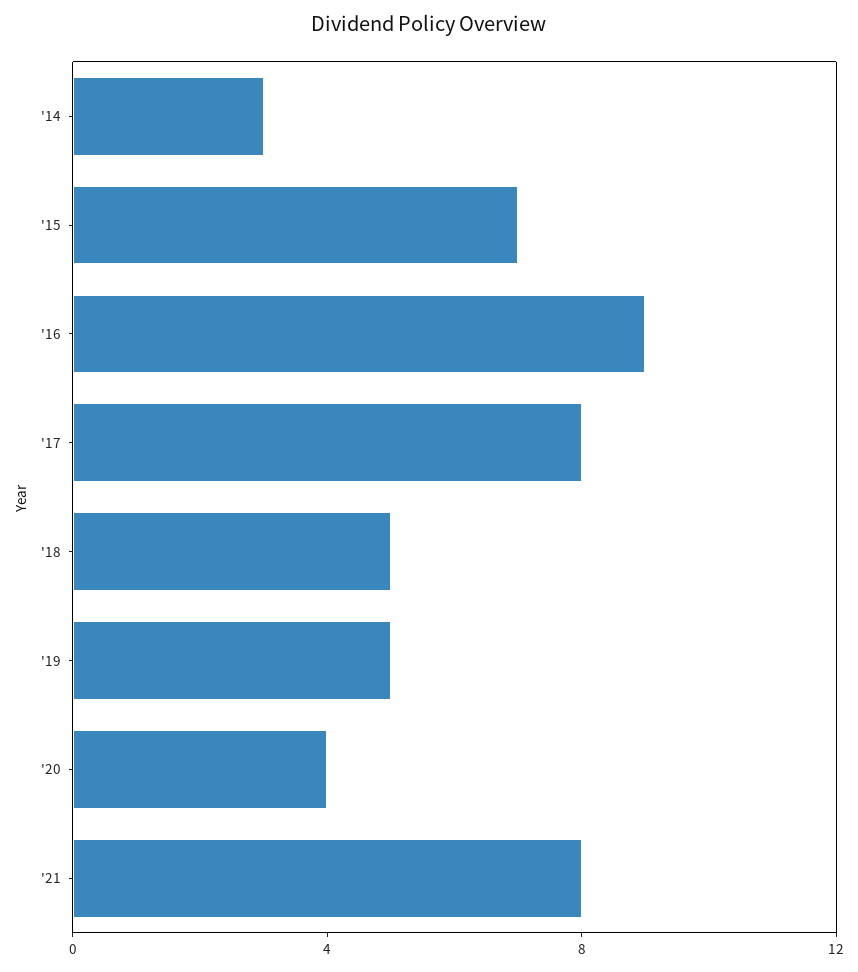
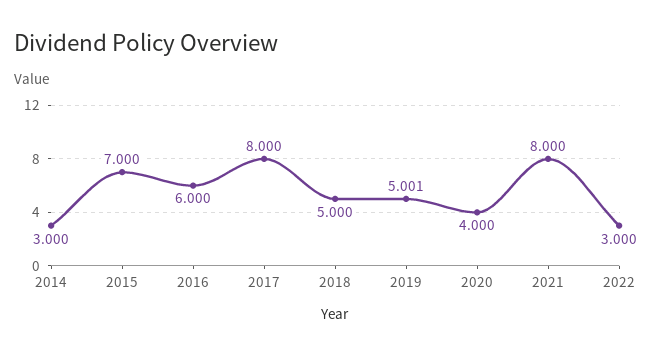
'16: 9 -> 6
2022: none -> 3

